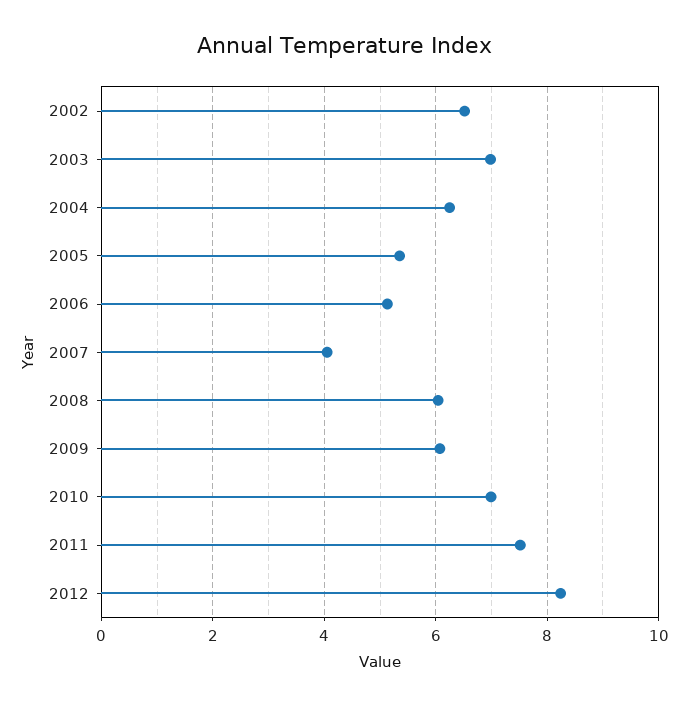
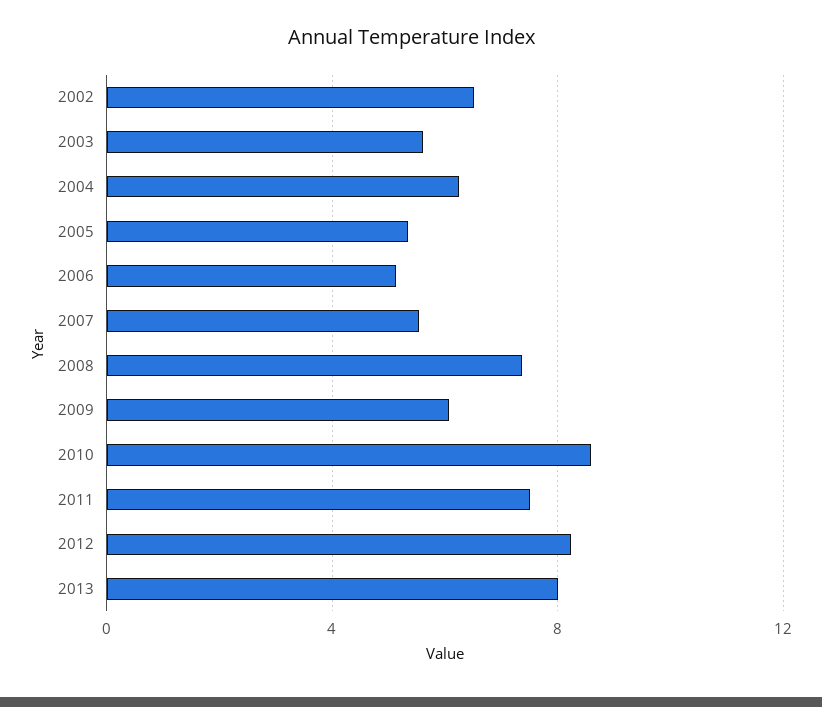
2003: 7 -> 5.5
2007: 4 -> 5.5
2008: 6 -> 7.5
2010: 7 -> 8.5
2013: none -> 8

